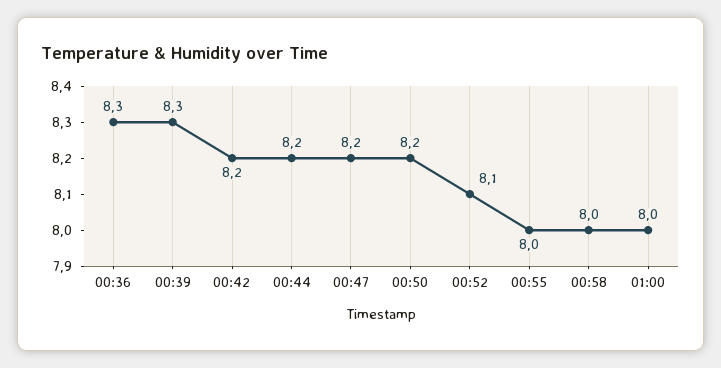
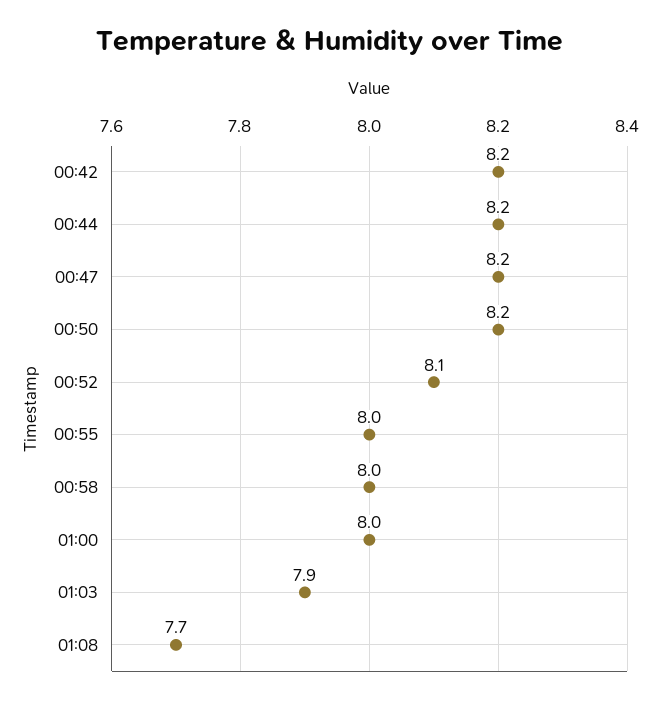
00:36: 8.3 -> none
00:39: 8.3 -> none
01:03: none -> 7.9
01:08: none -> 7.7

